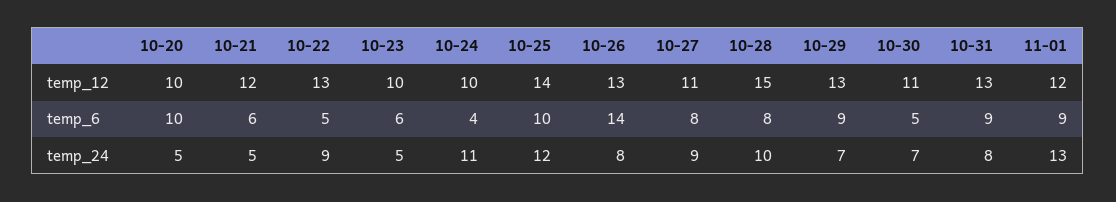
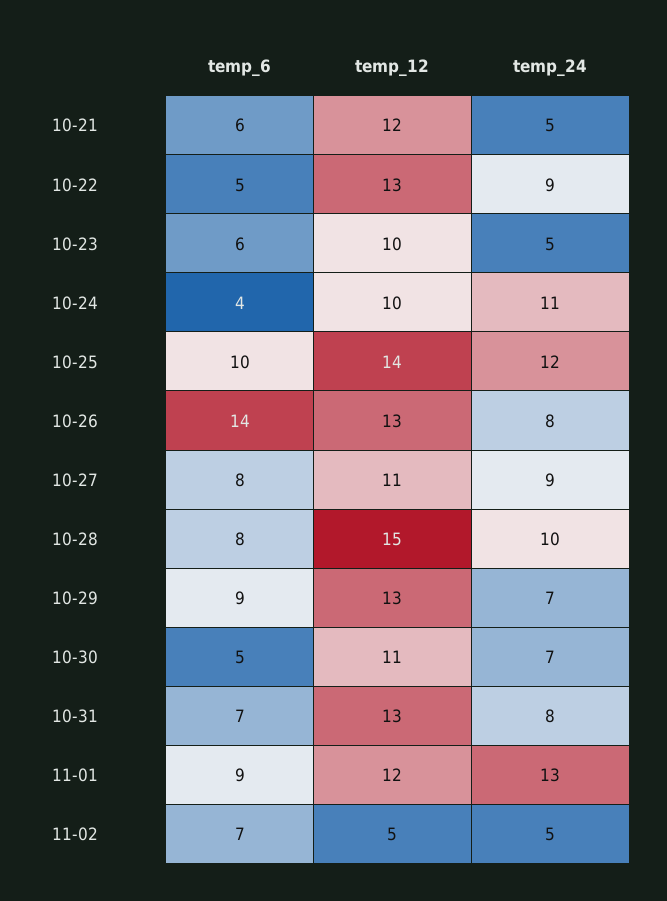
10-20, temp_12: 10 -> none
10-20, temp_6: 10 -> none
10-31, temp_6: 9 -> 7
10-20, temp_24: 5 -> none
11-02, temp_6: none -> 7
11-02, temp_12: none -> 5
11-02, temp_24: none -> 5

